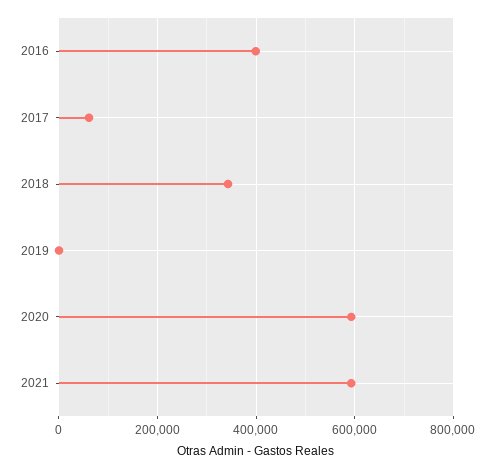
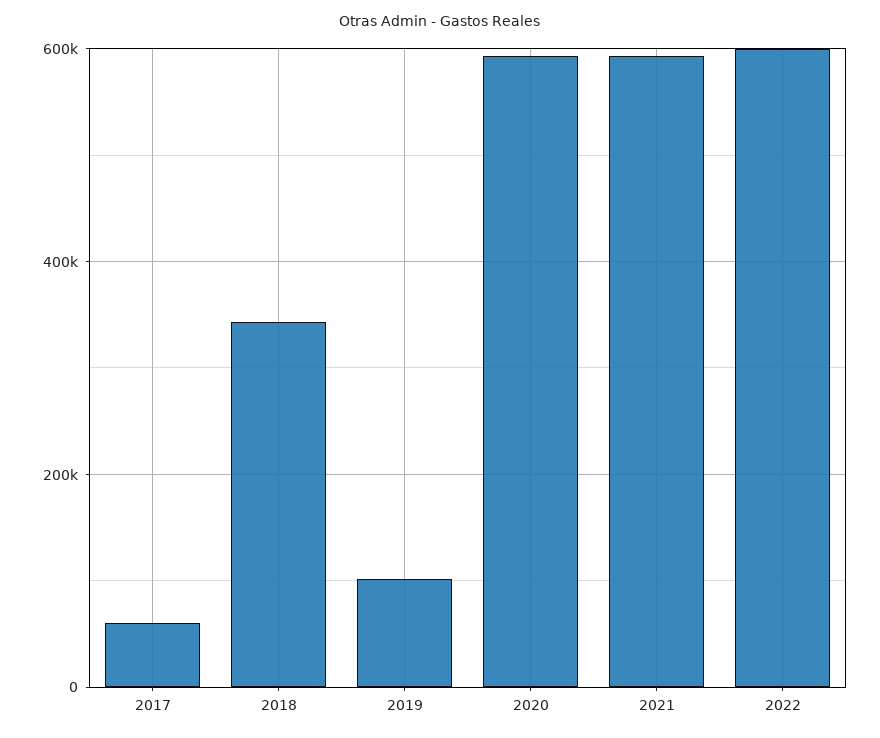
2016: 400000 -> none
2019: 0 -> 100000
2022: none -> 600000

